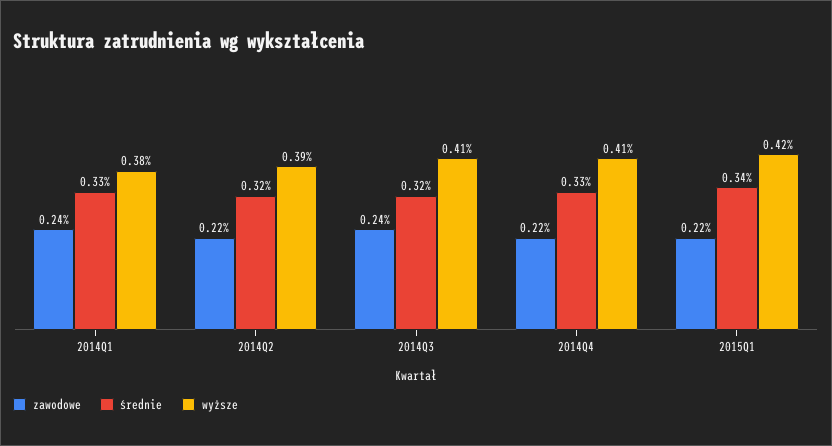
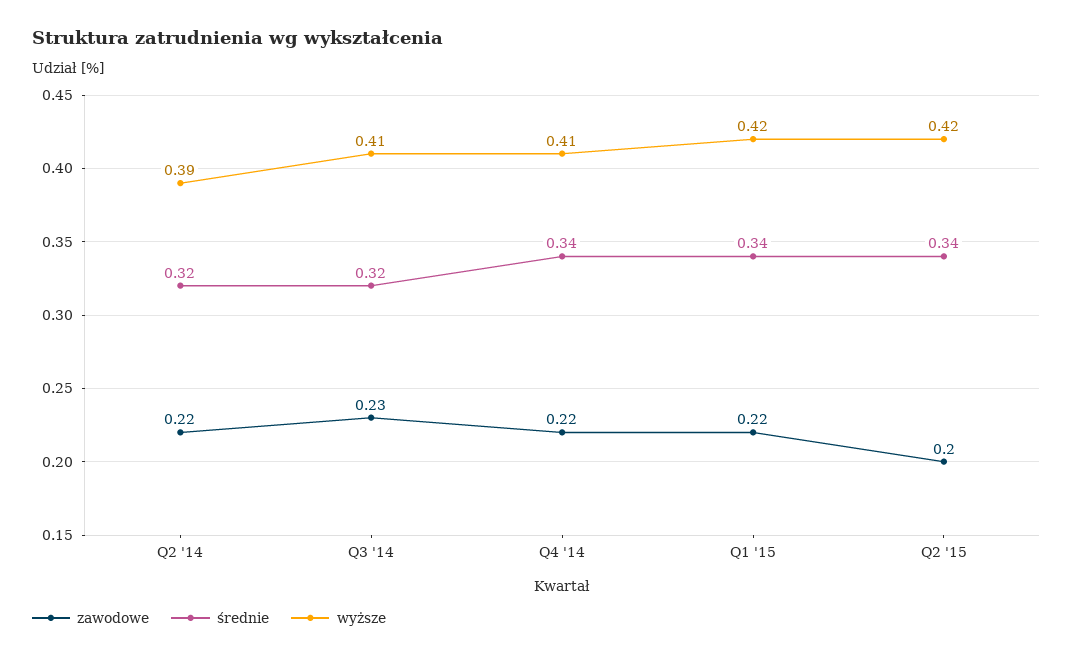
zawodowe, 2014Q1: 0.24 -> none
średnie, 2014Q1: 0.33 -> none
wyższe, 2014Q1: 0.38 -> none
zawodowe, 2014Q3: 0.24 -> 0.23
średnie, 2014Q4: 0.33 -> 0.34
zawodowe, Q2 '15: none -> 0.2
średnie, Q2 '15: none -> 0.34
wyższe, Q2 '15: none -> 0.42

